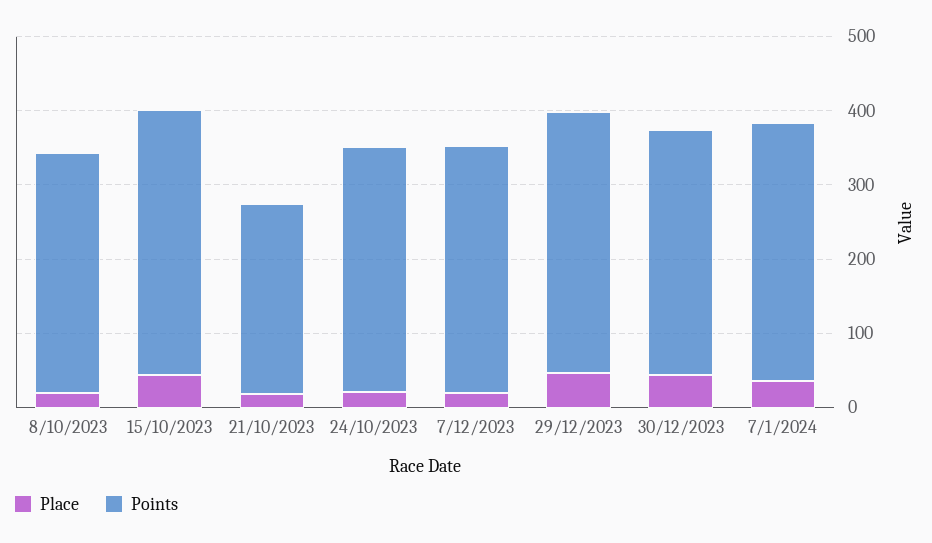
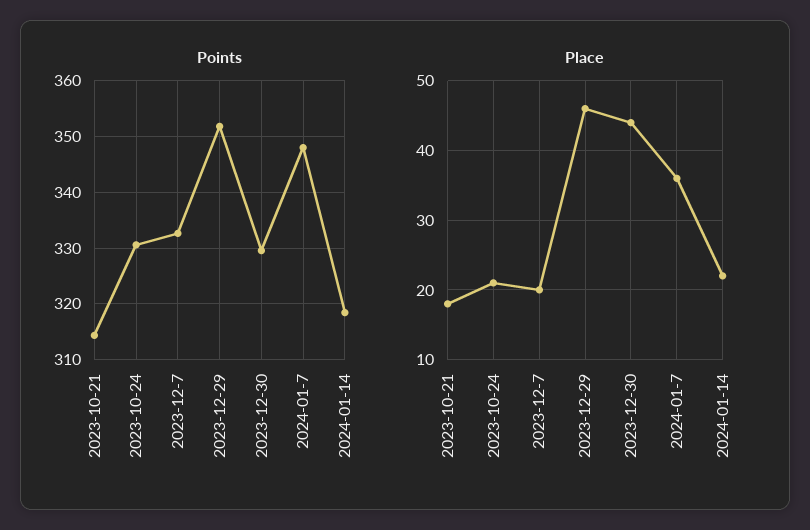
Place, 8/10/2023: 20 -> none
Points, 8/10/2023: 320 -> none
Place, 15/10/2023: 40 -> none
Points, 15/10/2023: 360 -> none
Points, 21/10/2023: 260 -> 314
Points, 2024-01-14: none -> 318
Place, 2024-01-14: none -> 22

